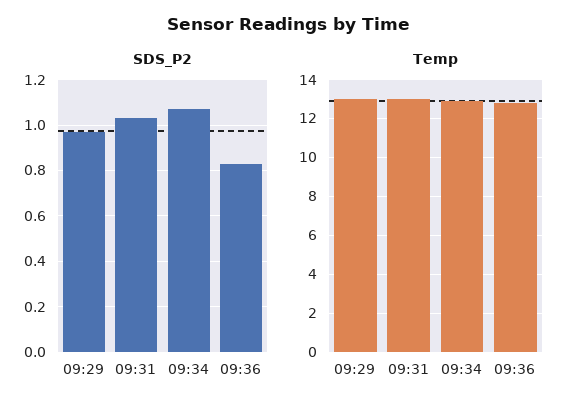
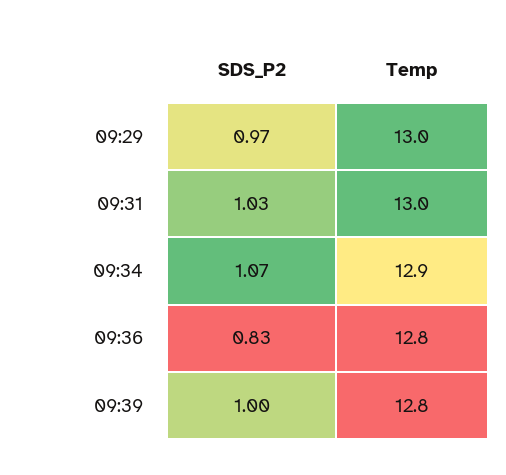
SDS_P2, 09:39: none -> 1
Temp, 09:39: none -> 12.8

